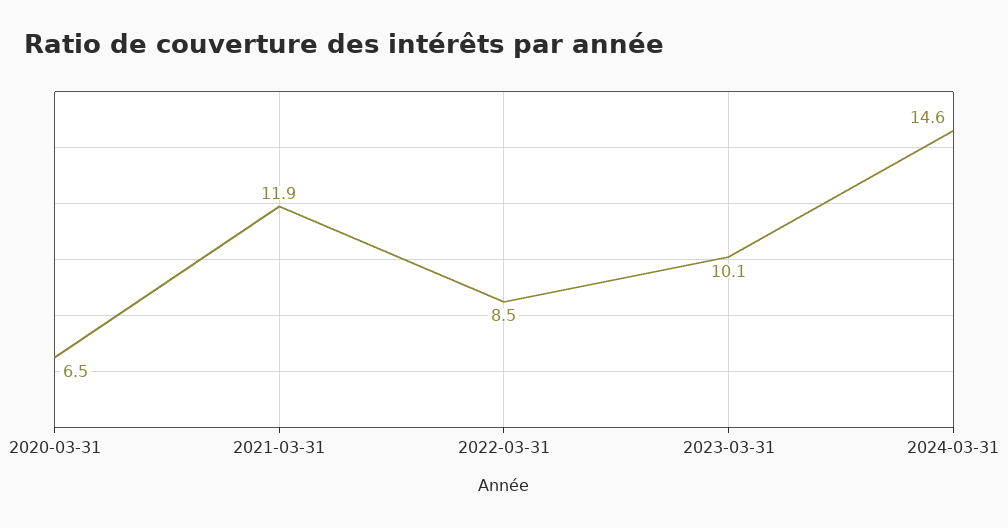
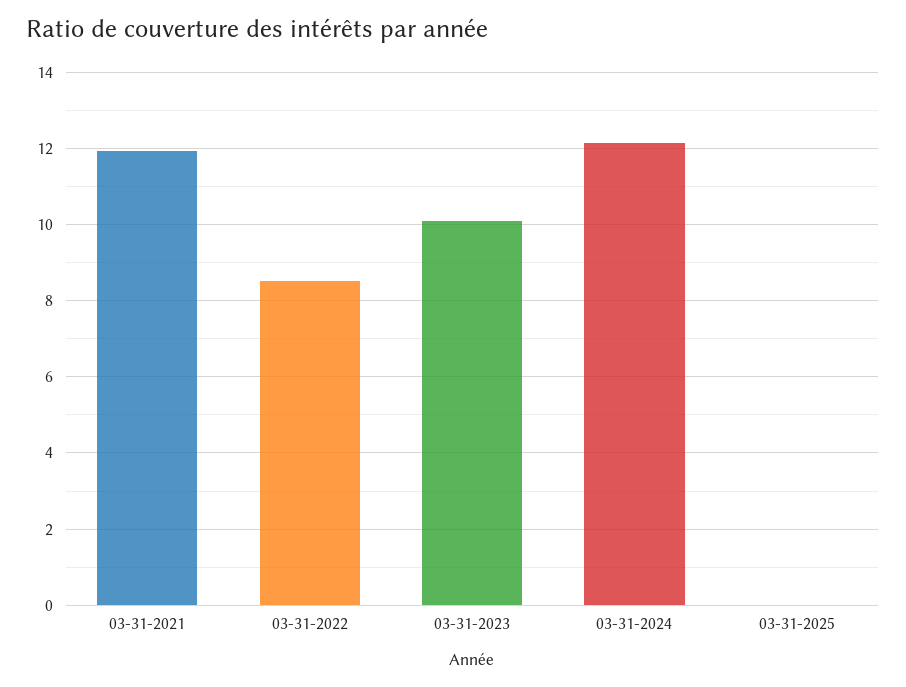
2020-03-31: 6.5 -> none
2024-03-31: 14.6 -> 12.2
03-31-2025: none -> 0

